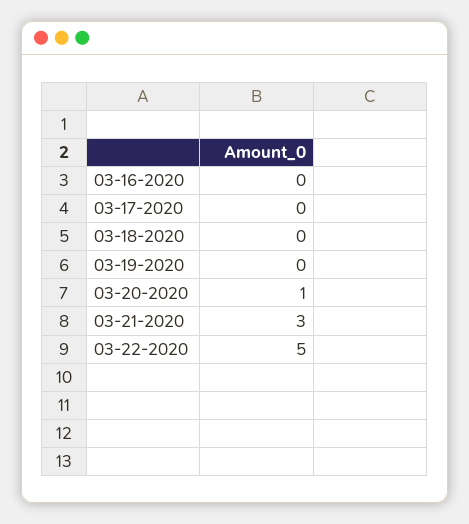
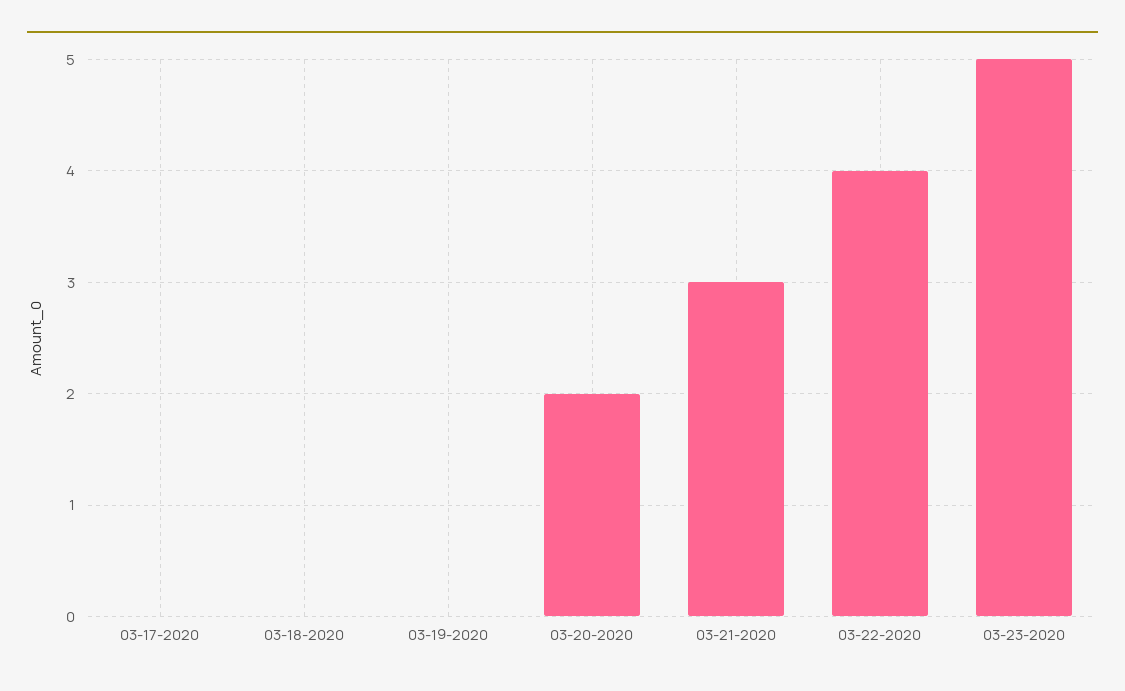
03-16-2020: 0 -> none
03-20-2020: 1 -> 2
03-22-2020: 5 -> 4
03-23-2020: none -> 5

